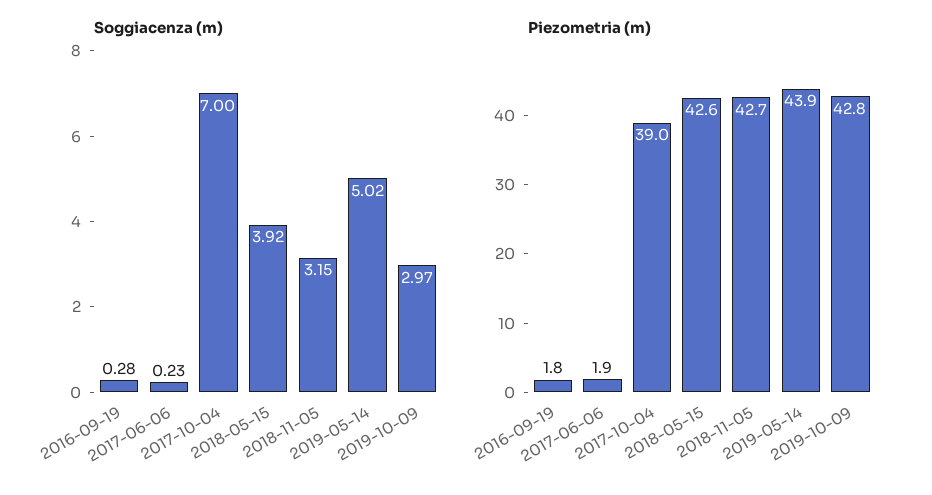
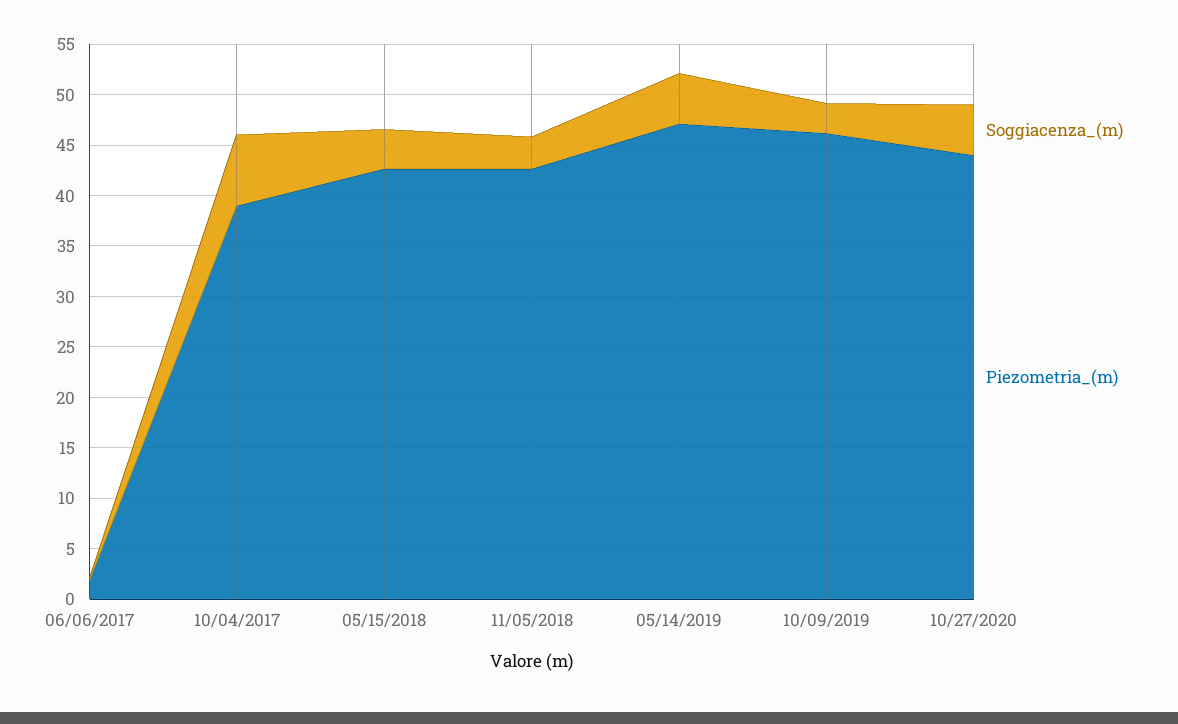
Soggiacenza (m), 2016-09-19: 0.28 -> none
Piezometria (m), 2016-09-19: 1.8 -> none
Piezometria (m), 2019-05-14: 43.9 -> 47
Piezometria (m), 2019-10-09: 42.8 -> 46
Soggiacenza (m), 10/27/2020: none -> 5
Piezometria (m), 10/27/2020: none -> 44

